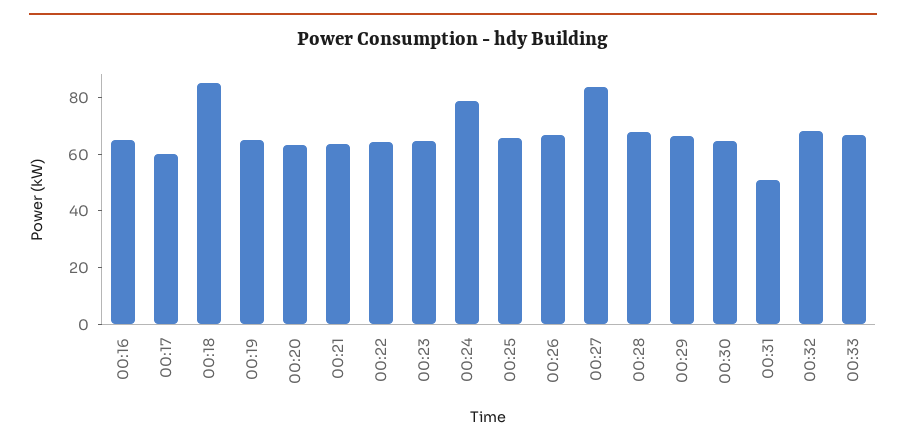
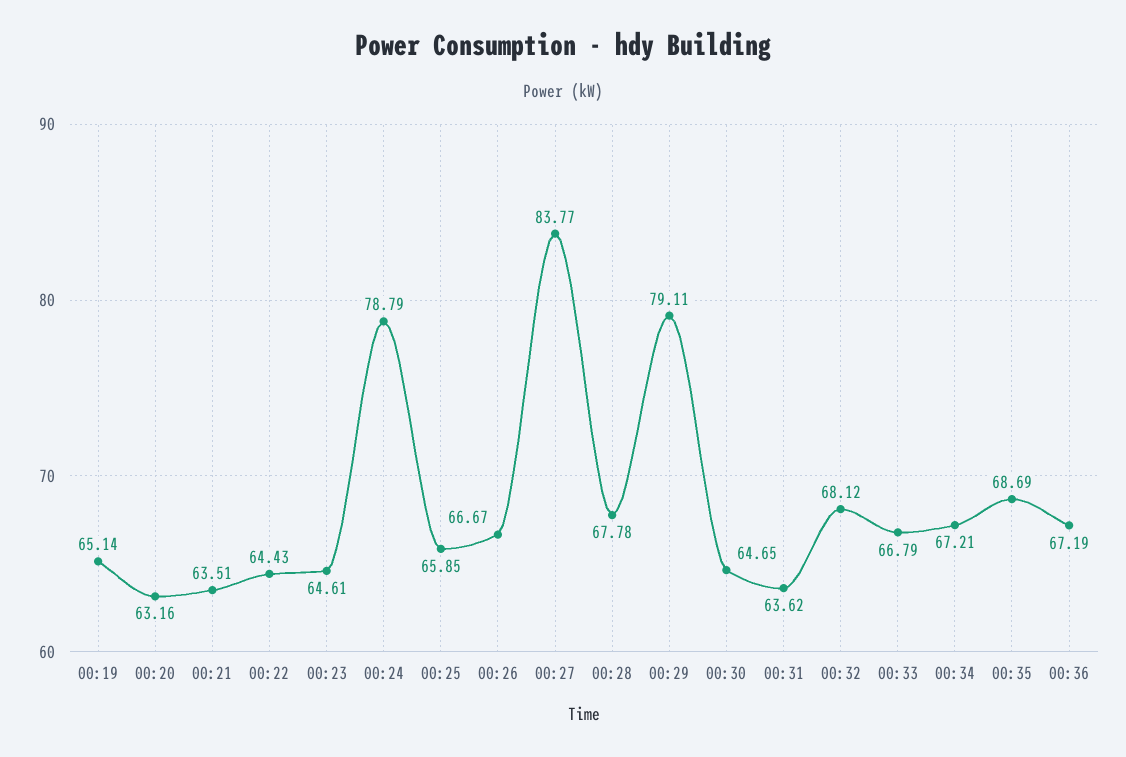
00:16: 65 -> none
00:17: 60 -> none
00:18: 85 -> none
00:29: 65 -> 79.11
00:31: 50 -> 63.62
00:34: none -> 67.21
00:35: none -> 68.69
00:36: none -> 67.19

